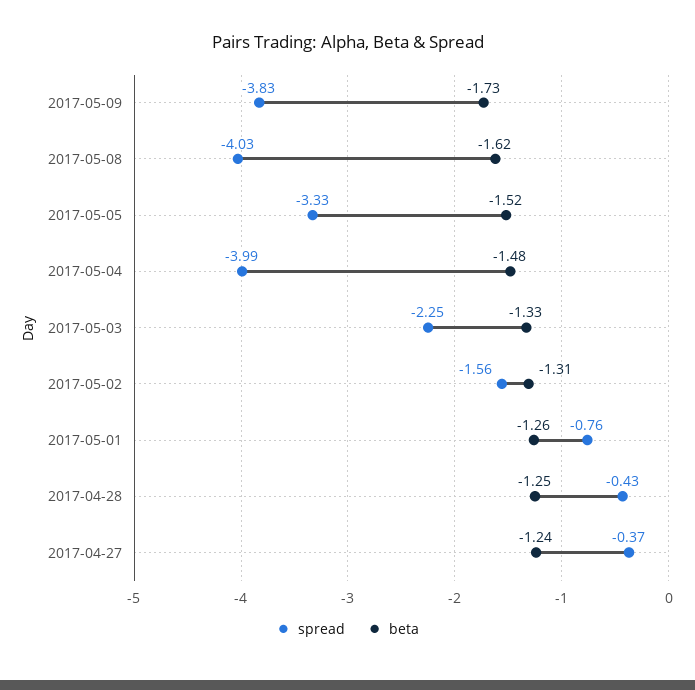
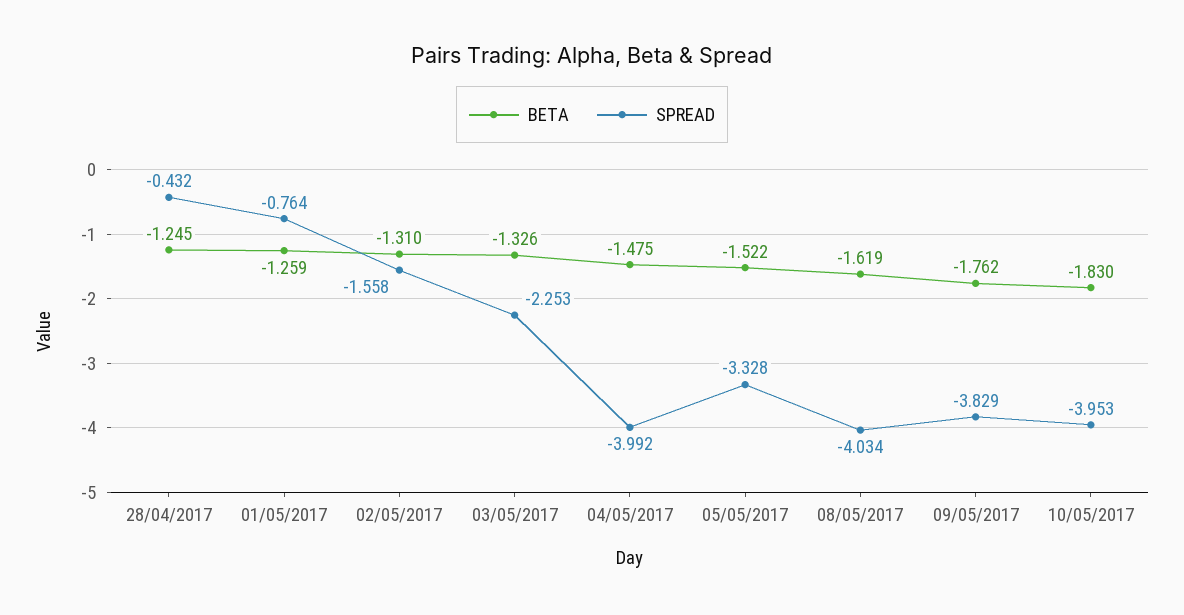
beta, 2017-05-09: -1.73 -> -1.762
spread, 2017-04-27: -0.37 -> none
beta, 2017-04-27: -1.24 -> none
beta, 10/05/2017: none -> -1.83
spread, 10/05/2017: none -> -3.953

